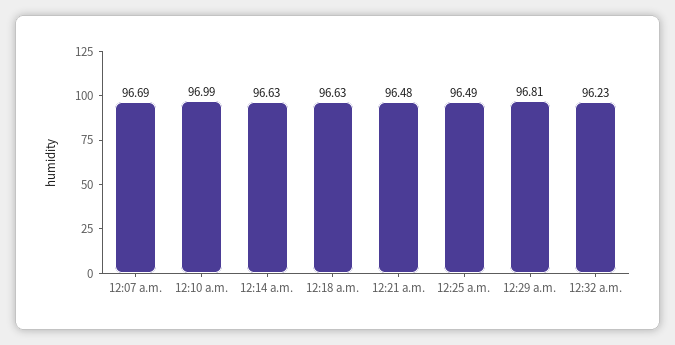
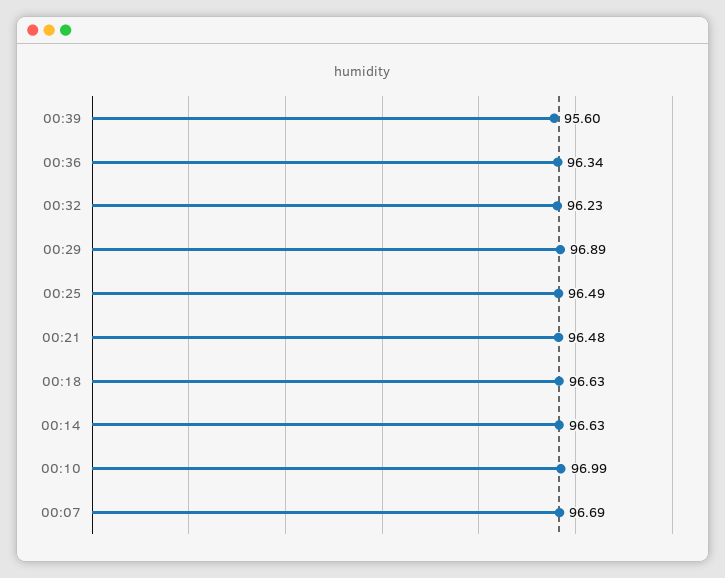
12:29 a.m.: 96.81 -> 96.89
00:39: none -> 95.6
00:36: none -> 96.34

